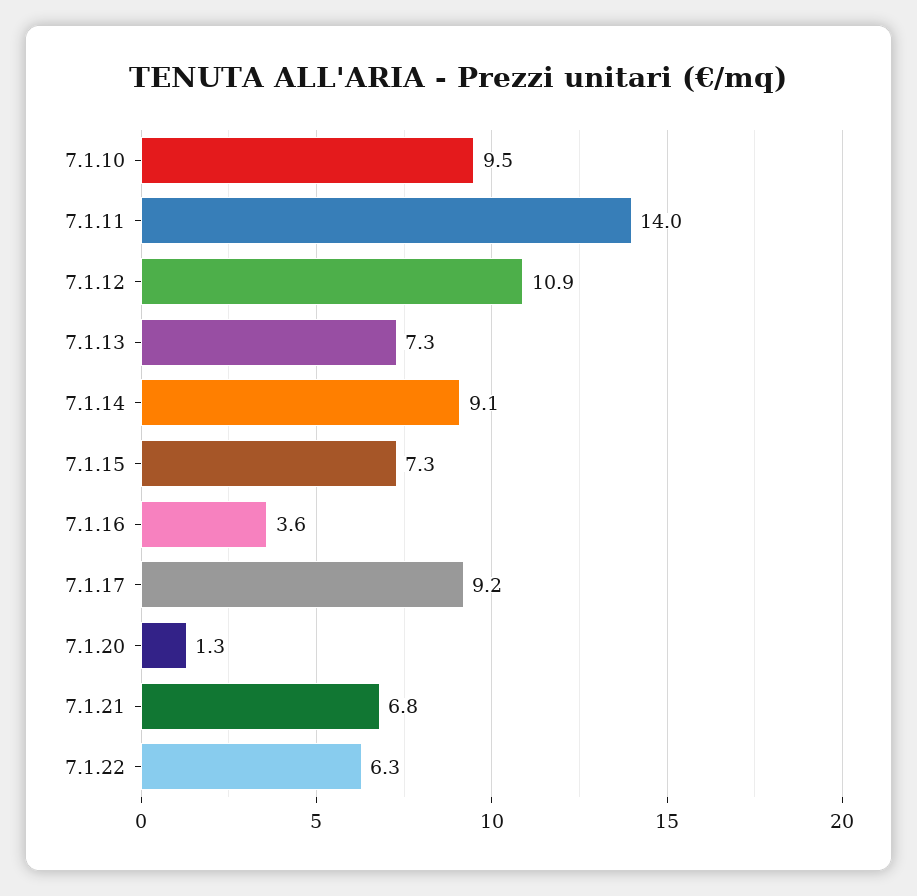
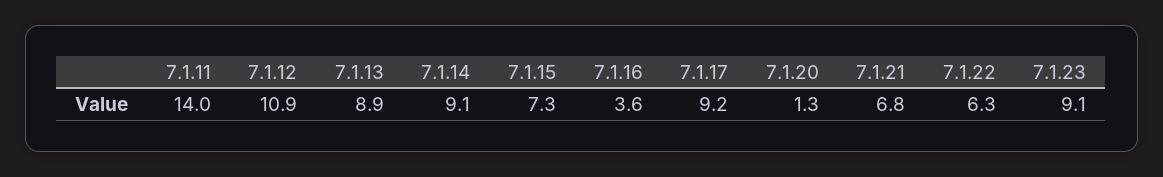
7.1.10: 9.5 -> none
7.1.13: 7.3 -> 8.9
7.1.23: none -> 9.1

